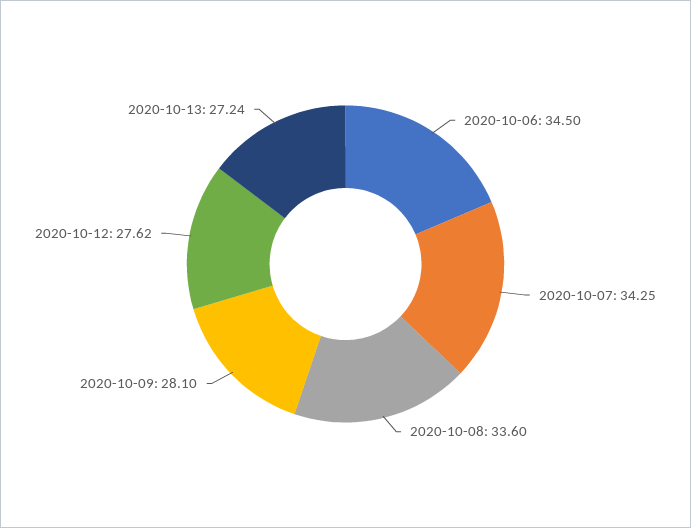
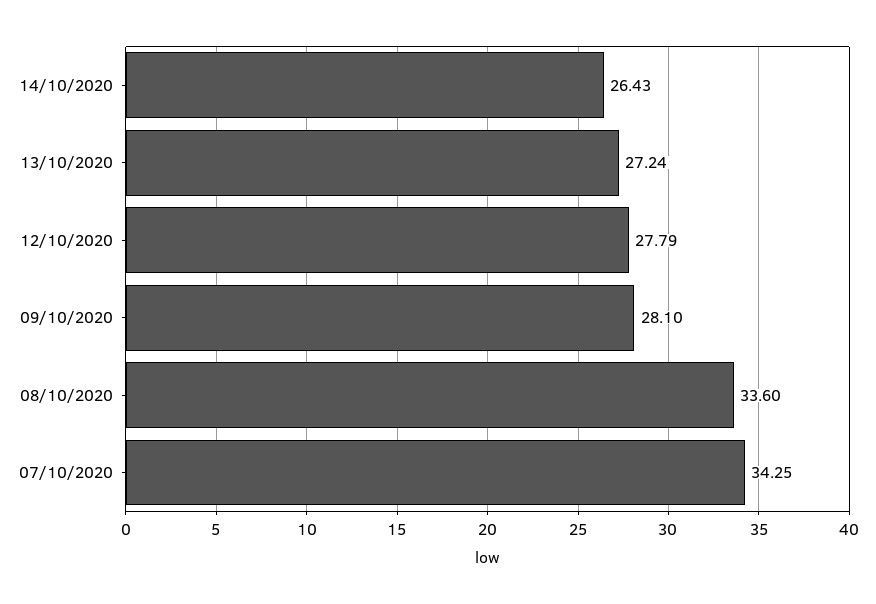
2020-10-06: 34.5 -> none
2020-10-12: 27.62 -> 27.79
14/10/2020: none -> 26.43

